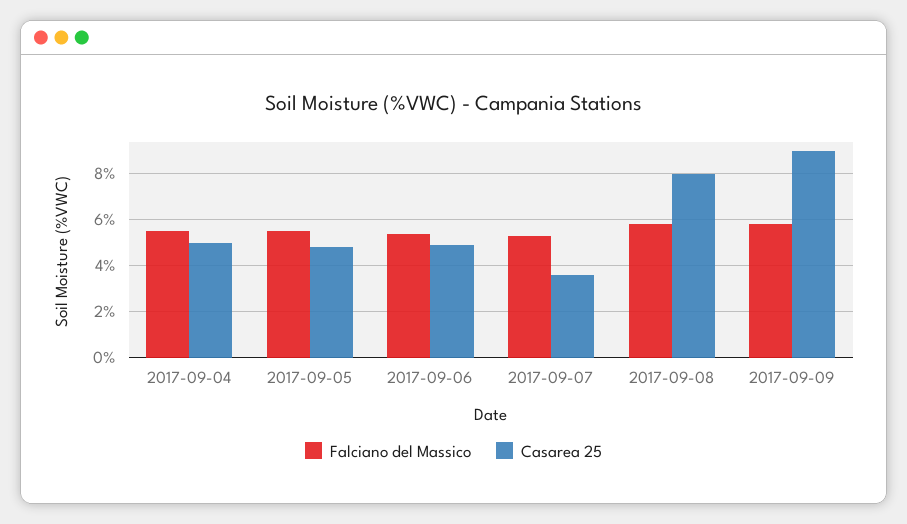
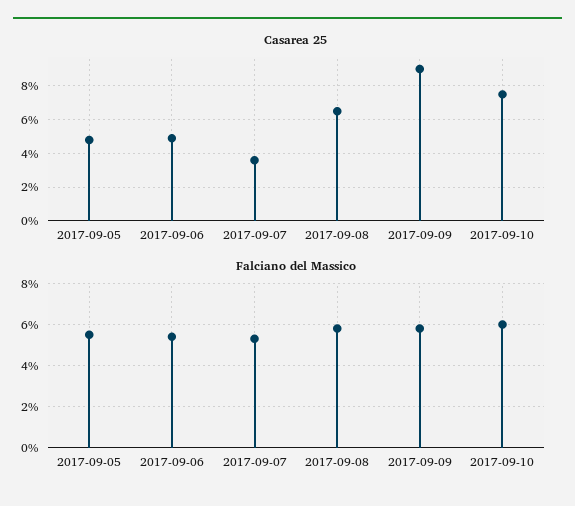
Falciano del Massico, 2017-09-04: 5.5 -> none
Casarea 25, 2017-09-04: 5 -> none
Casarea 25, 2017-09-08: 8 -> 6.5
Casarea 25, 2017-09-10: none -> 7.5
Falciano del Massico, 2017-09-10: none -> 6

